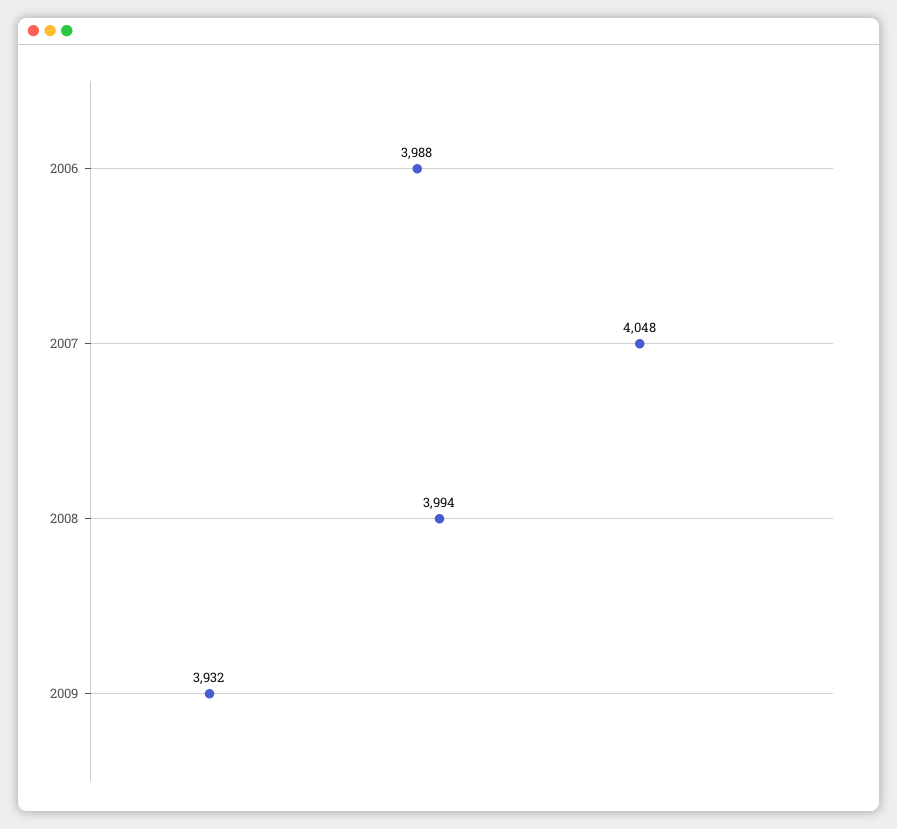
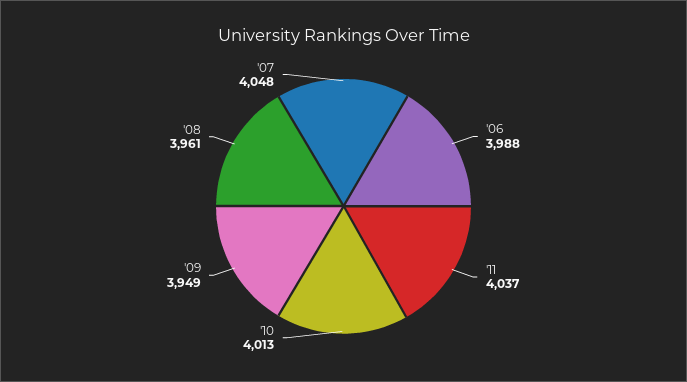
2008: 3994 -> 3961
2009: 3932 -> 3949
'11: none -> 4037
'10: none -> 4013

